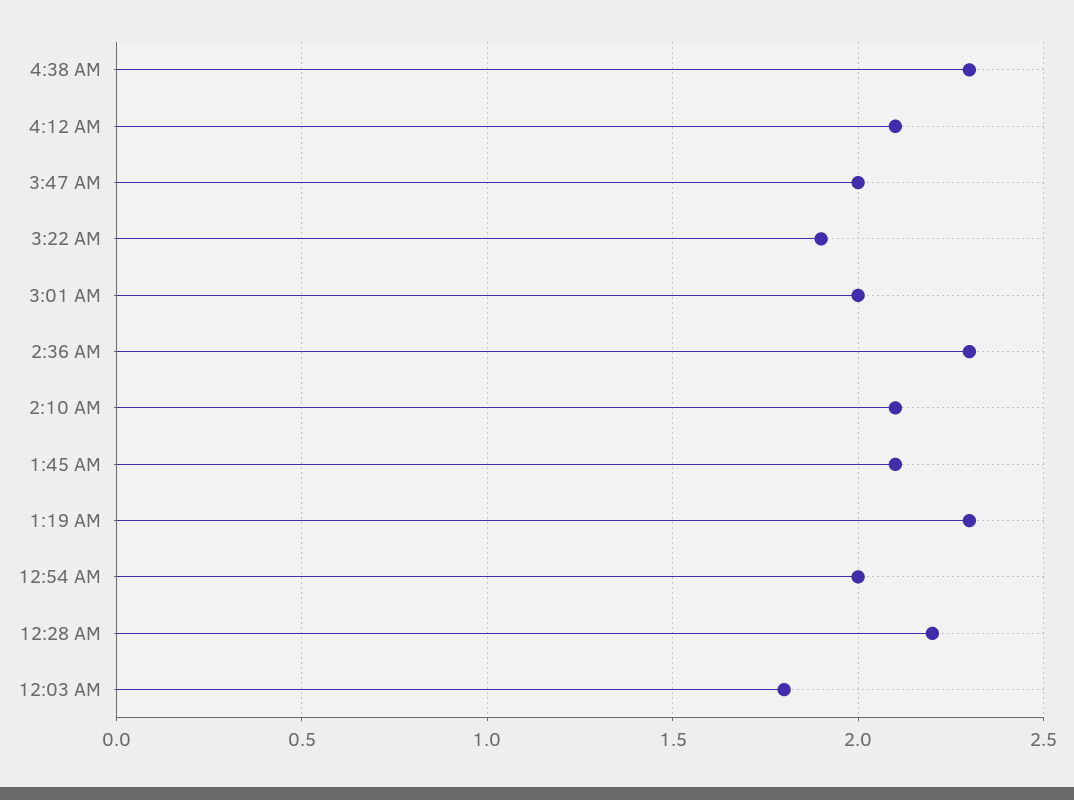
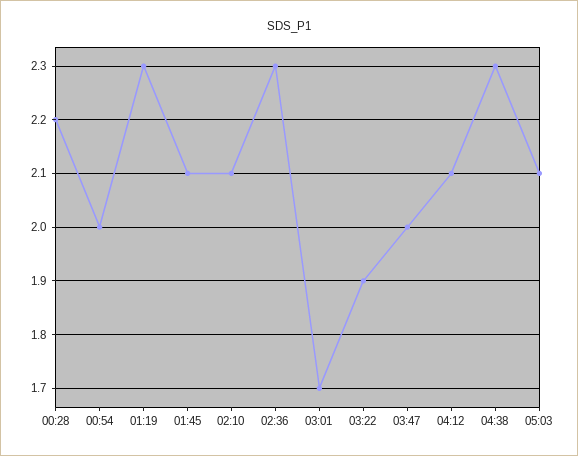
3:01 AM: 2 -> 1.7
12:03 AM: 1.8 -> none
05:03: none -> 2.1

